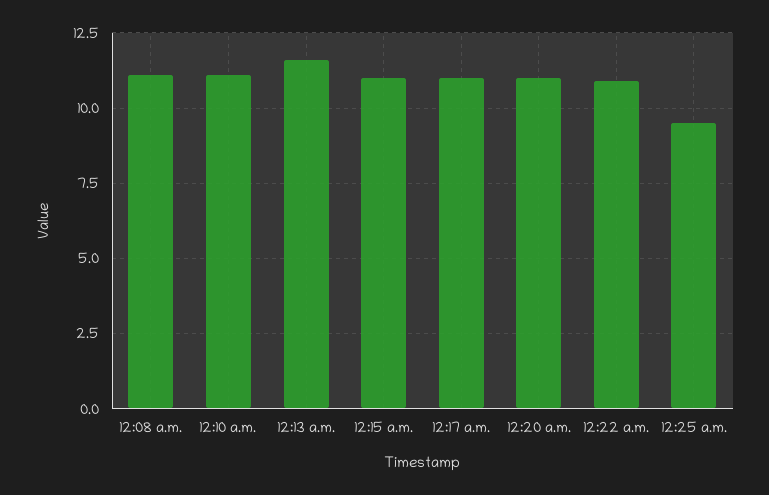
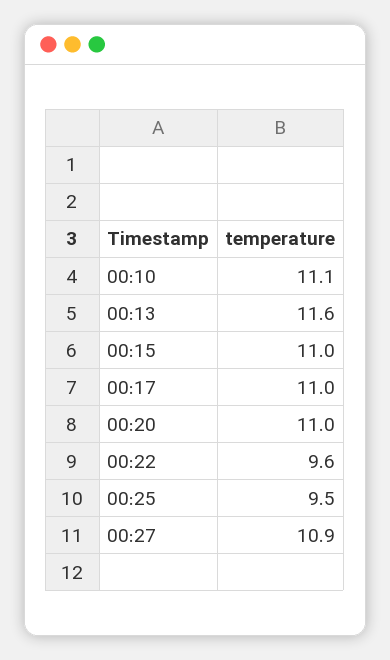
12:08 a.m.: 11 -> none
12:22 a.m.: 11 -> 9.6
00:27: none -> 10.9

